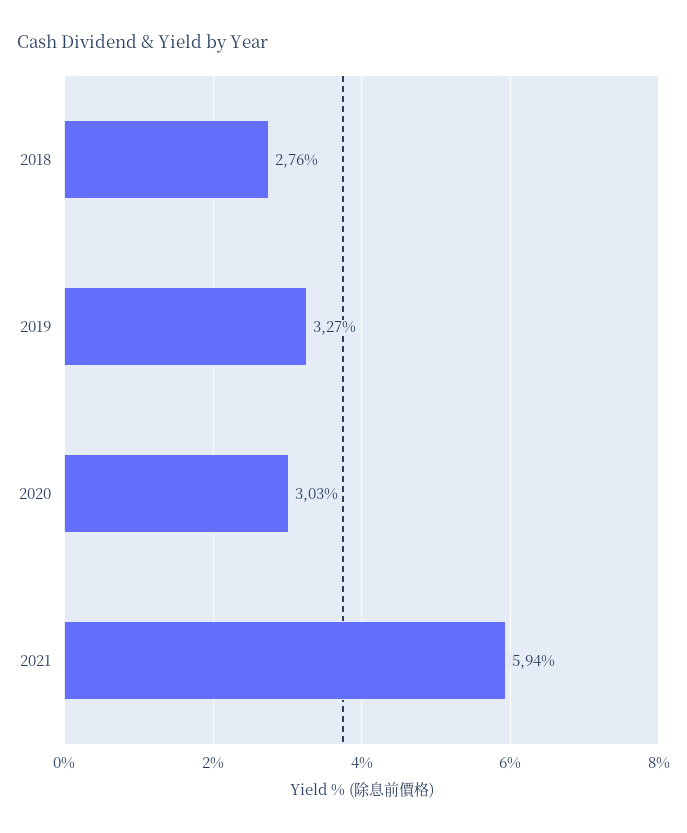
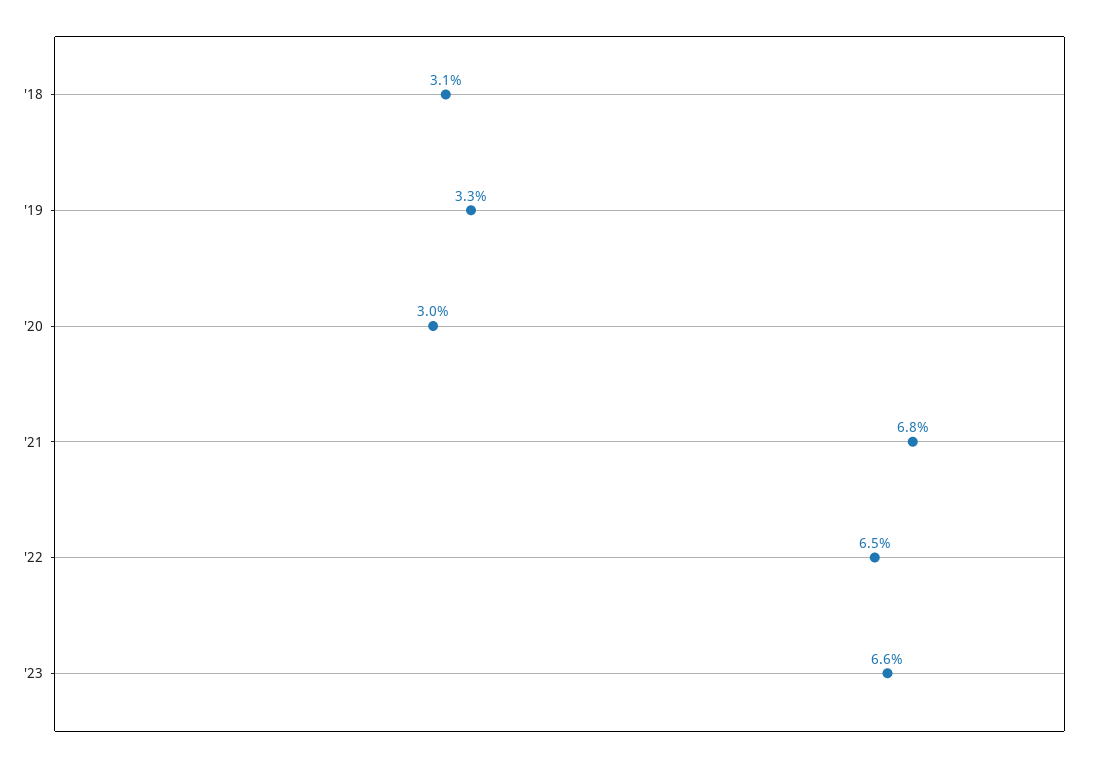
2018: 2.76 -> 3.1
2021: 5.94 -> 6.8
'22: none -> 6.5
'23: none -> 6.6

